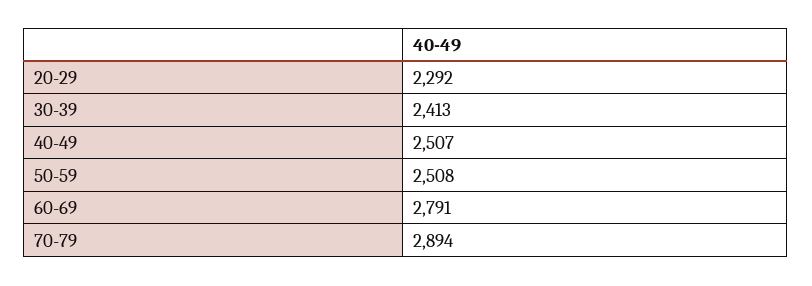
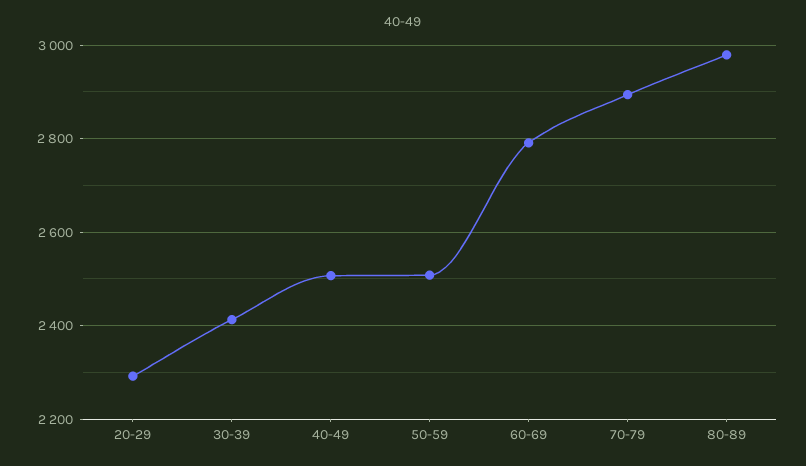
80-89: none -> 2980

